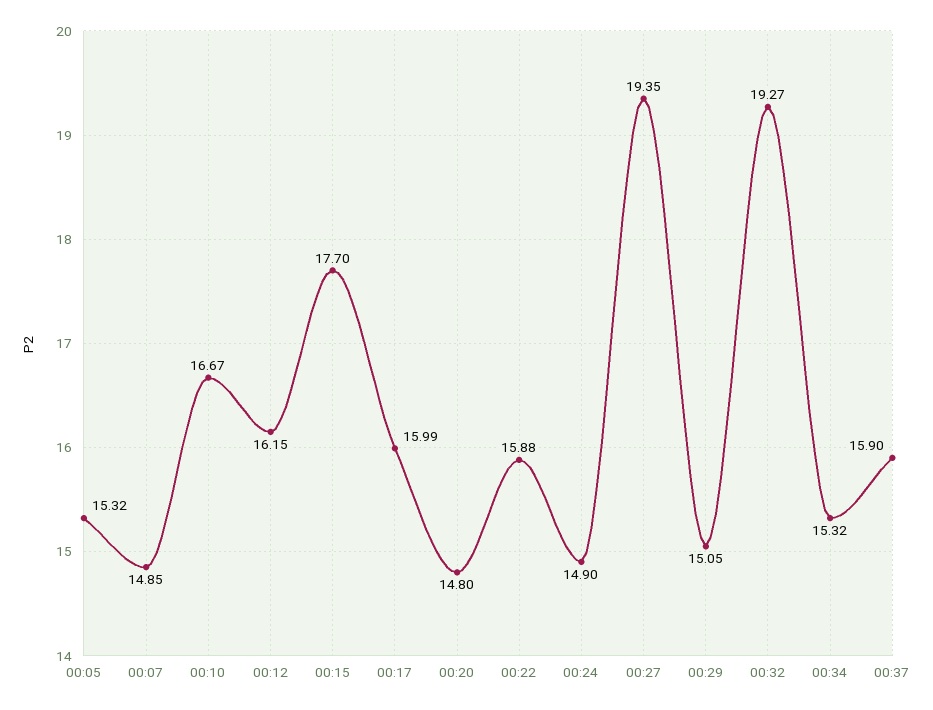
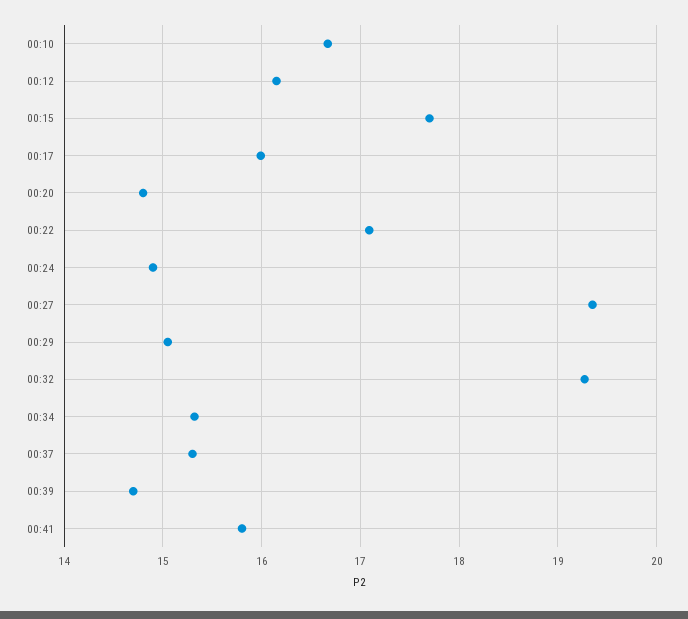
00:05: 15.32 -> none
00:07: 14.85 -> none
00:22: 15.88 -> 17.1
00:37: 15.9 -> 15.3
00:39: none -> 14.7
00:41: none -> 15.8

